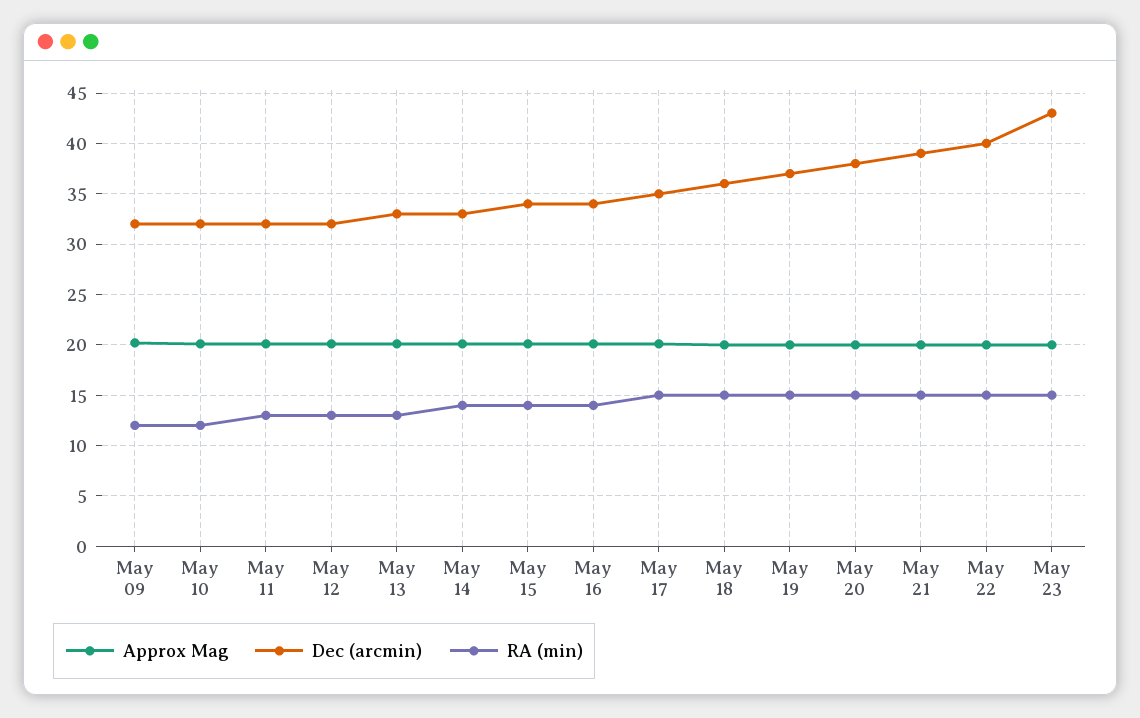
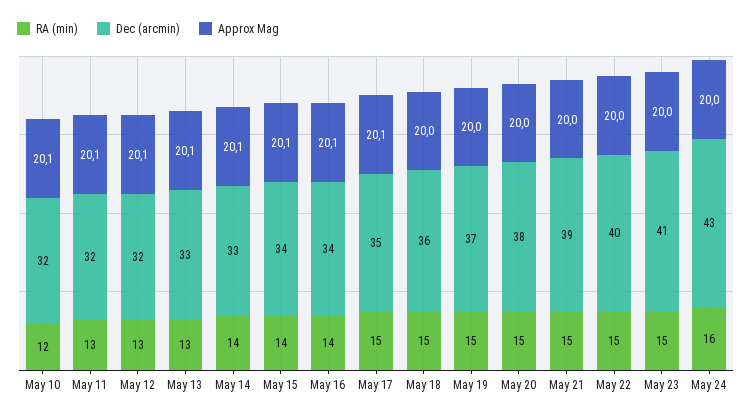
Approx Mag, May 09: 20 -> none
Dec (arcmin), May 09: 32 -> none
RA (min), May 09: 12 -> none
Dec (arcmin), May 23: 43 -> 41
RA (min), May 24: none -> 16
Dec (arcmin), May 24: none -> 43
Approx Mag, May 24: none -> 20

